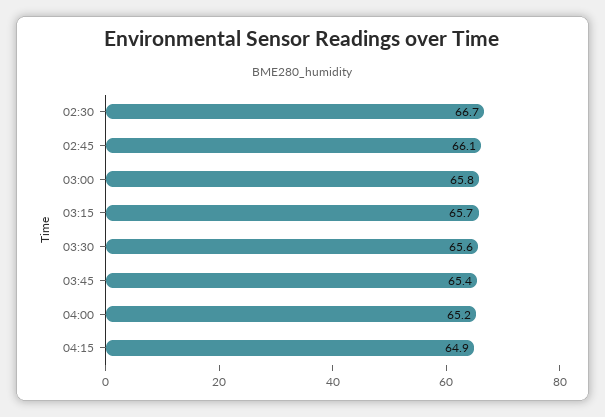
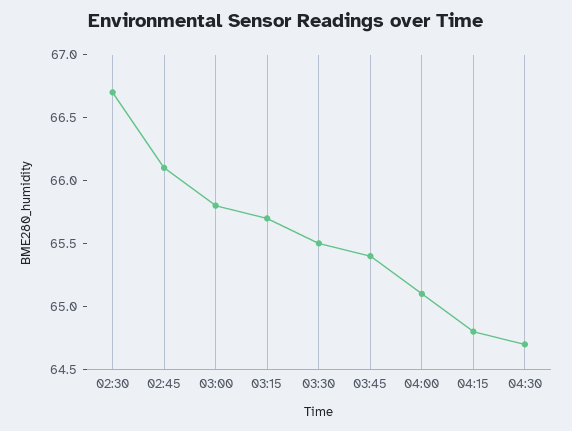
03:30: 65.6 -> 65.5
04:00: 65.2 -> 65.1
04:15: 64.9 -> 64.8
04:30: none -> 64.7

